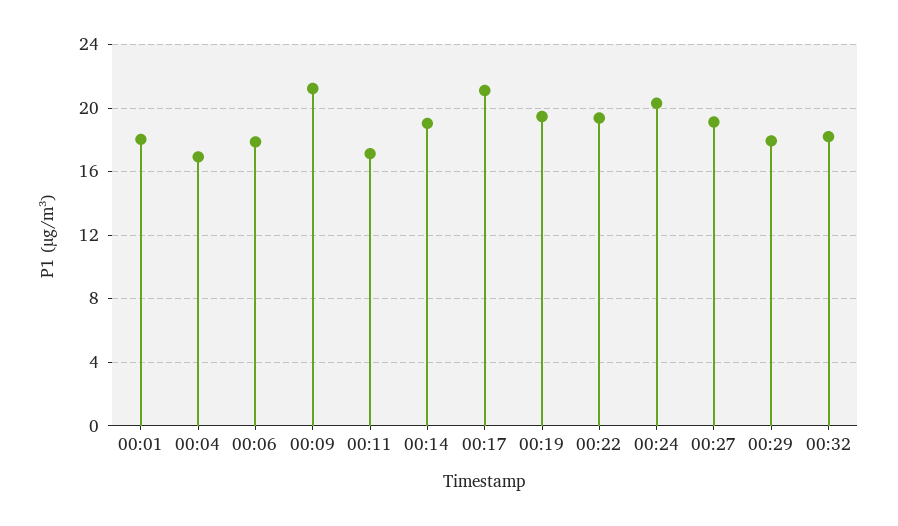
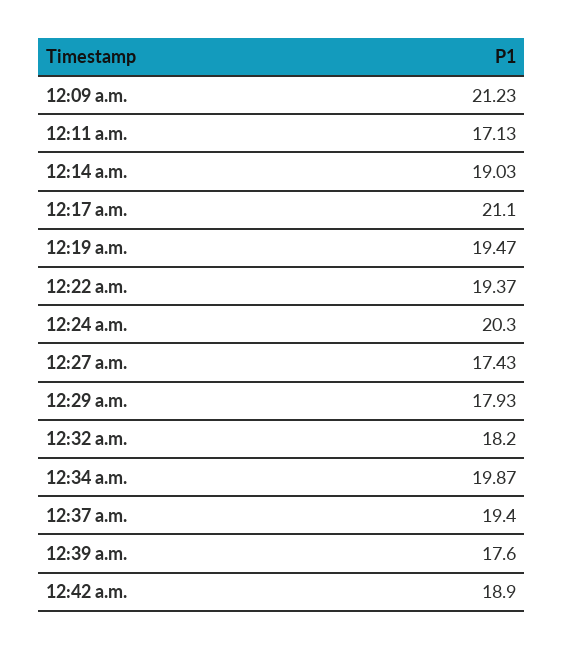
00:01: 18 -> none
00:04: 17 -> none
00:06: 18 -> none
00:27: 19 -> 17.43
12:34 a.m.: none -> 19.87
12:37 a.m.: none -> 19.4
12:39 a.m.: none -> 17.6
12:42 a.m.: none -> 18.9

